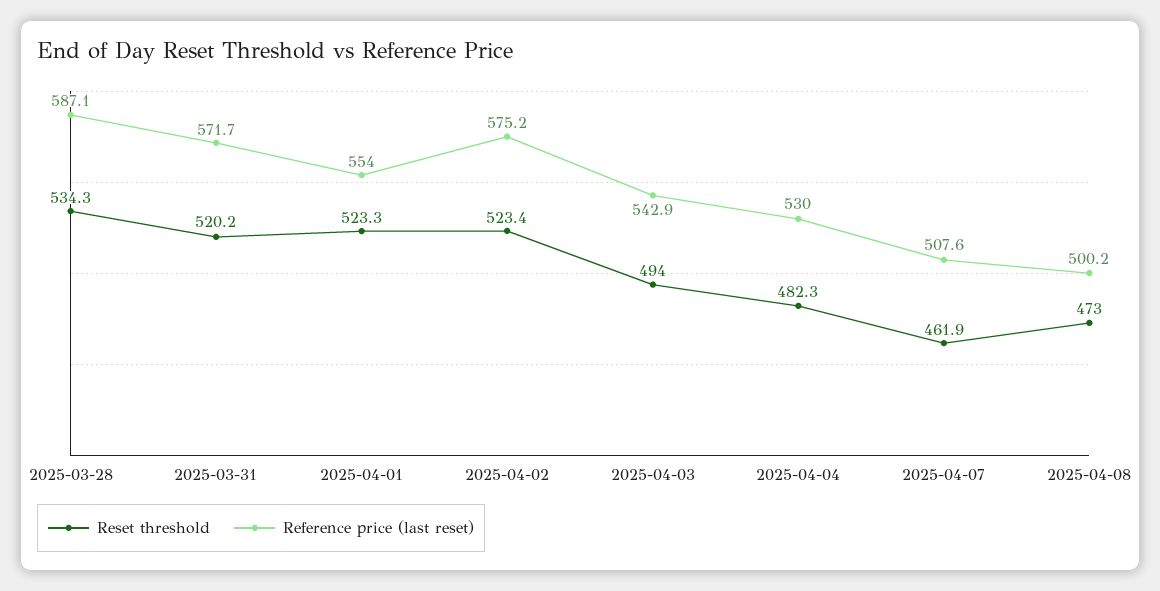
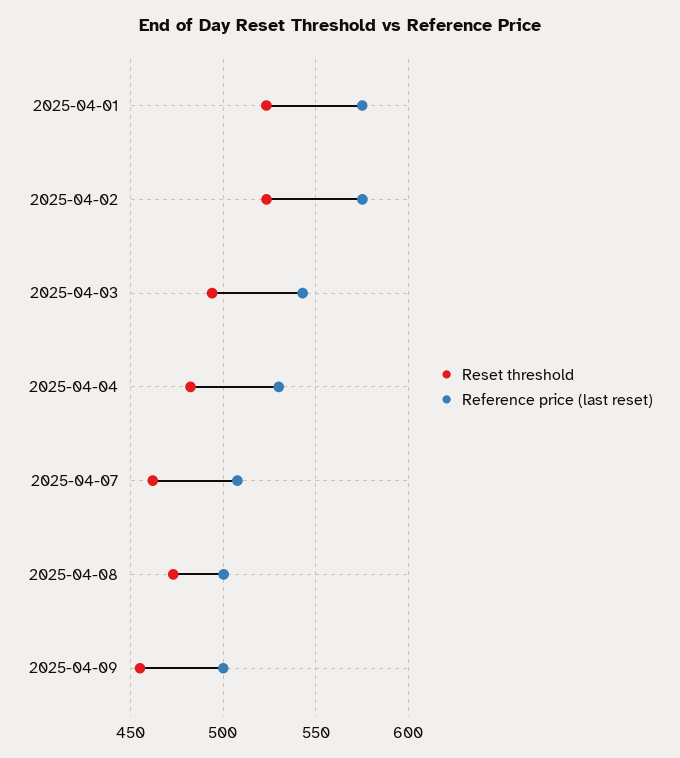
Reset threshold, 2025-03-28: 534.3 -> none
Reference price (last reset), 2025-03-28: 587.1 -> none
Reset threshold, 2025-03-31: 520.2 -> none
Reference price (last reset), 2025-03-31: 571.7 -> none
Reference price (last reset), 2025-04-01: 554 -> 575
Reset threshold, 2025-04-09: none -> 455
Reference price (last reset), 2025-04-09: none -> 500

